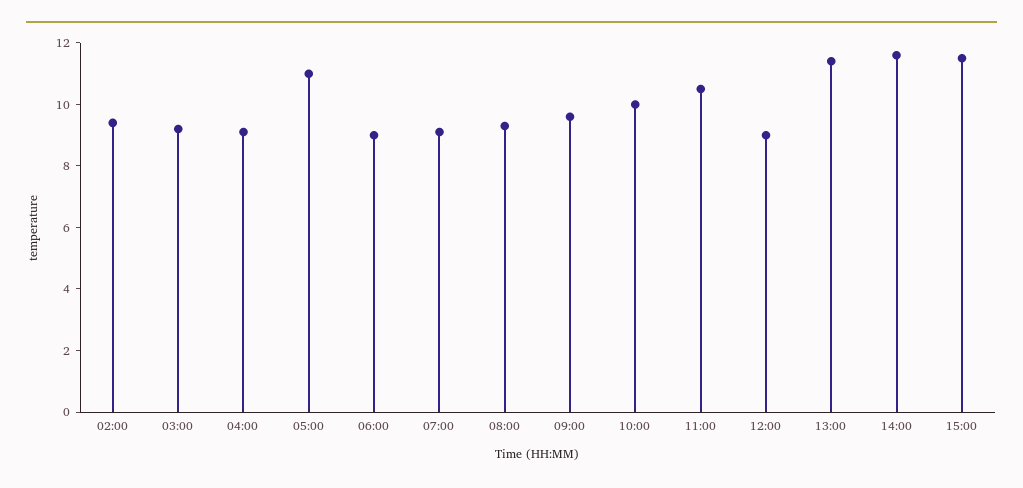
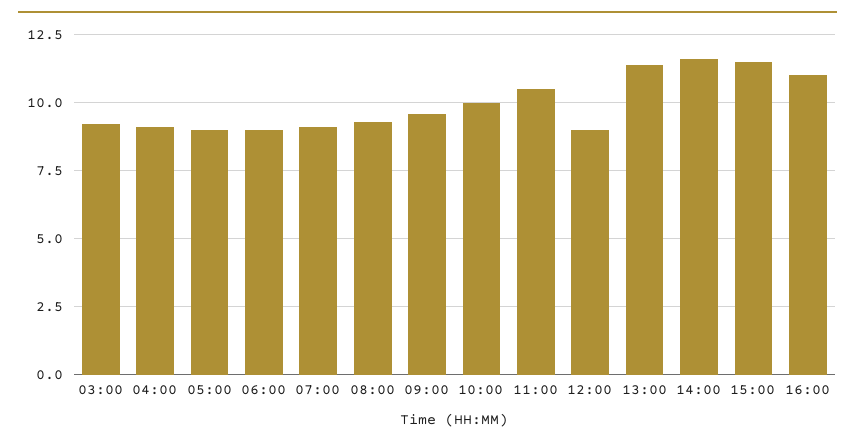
02:00: 9.5 -> none
05:00: 11 -> 9
16:00: none -> 11

